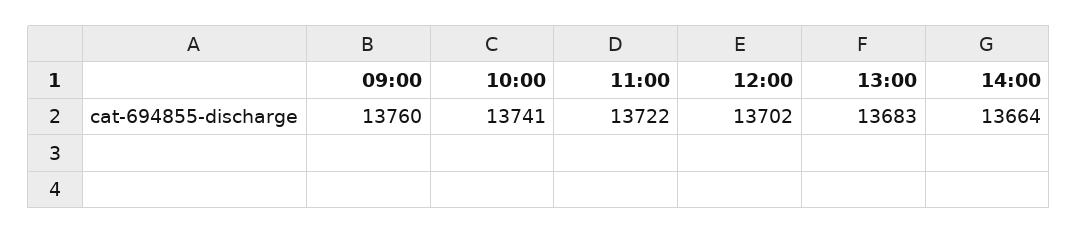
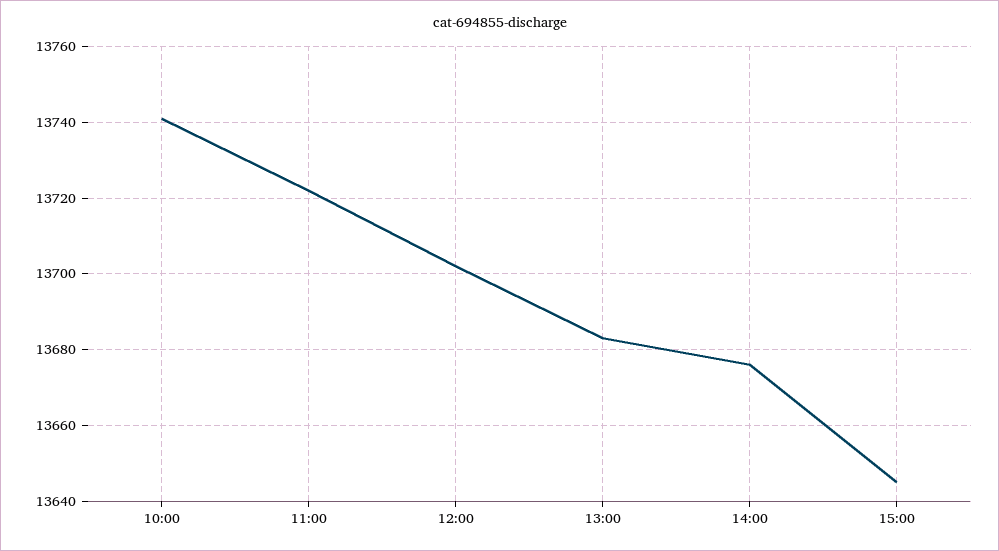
09:00: 13760 -> none
14:00: 13664 -> 13675
15:00: none -> 13645

